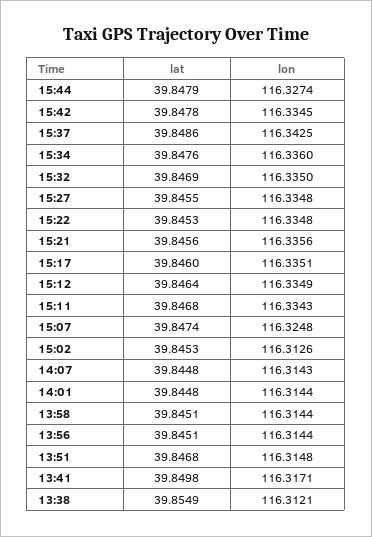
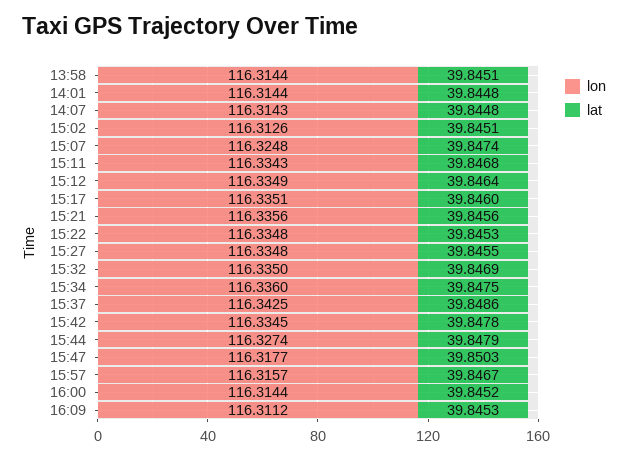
lat, 15:34: 39.8476 -> 39.8475
lat, 15:02: 39.8453 -> 39.8451
lat, 13:56: 39.8451 -> none
lon, 13:56: 116.3144 -> none
lat, 13:51: 39.8468 -> none
lon, 13:51: 116.3148 -> none
lat, 13:41: 39.8498 -> none
lon, 13:41: 116.3171 -> none
lat, 13:38: 39.8549 -> none
lon, 13:38: 116.3121 -> none
lon, 15:47: none -> 116.3177
lat, 15:47: none -> 39.8503
lon, 15:57: none -> 116.3157
lat, 15:57: none -> 39.8467
lon, 16:00: none -> 116.3144
lat, 16:00: none -> 39.8452
lon, 16:09: none -> 116.3112
lat, 16:09: none -> 39.8453

